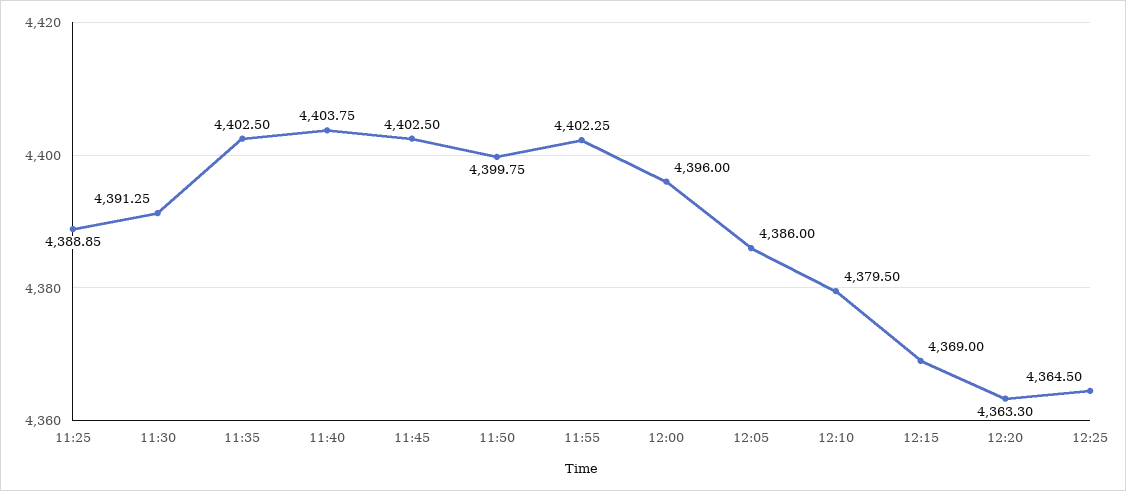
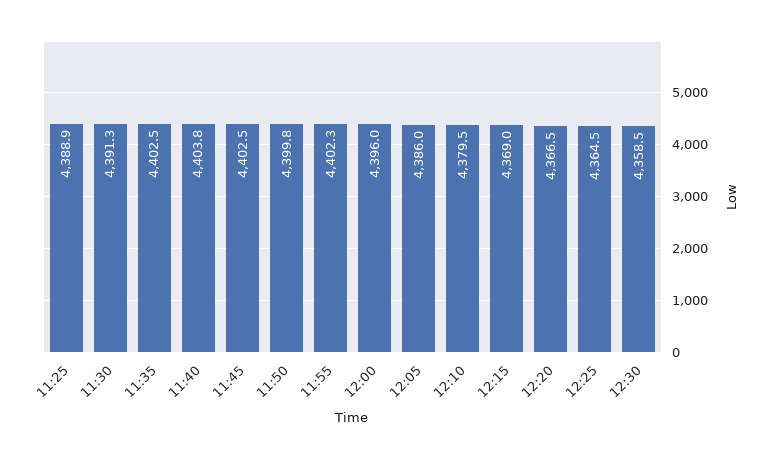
12:20: 4363.3 -> 4366.5
12:30: none -> 4358.5

